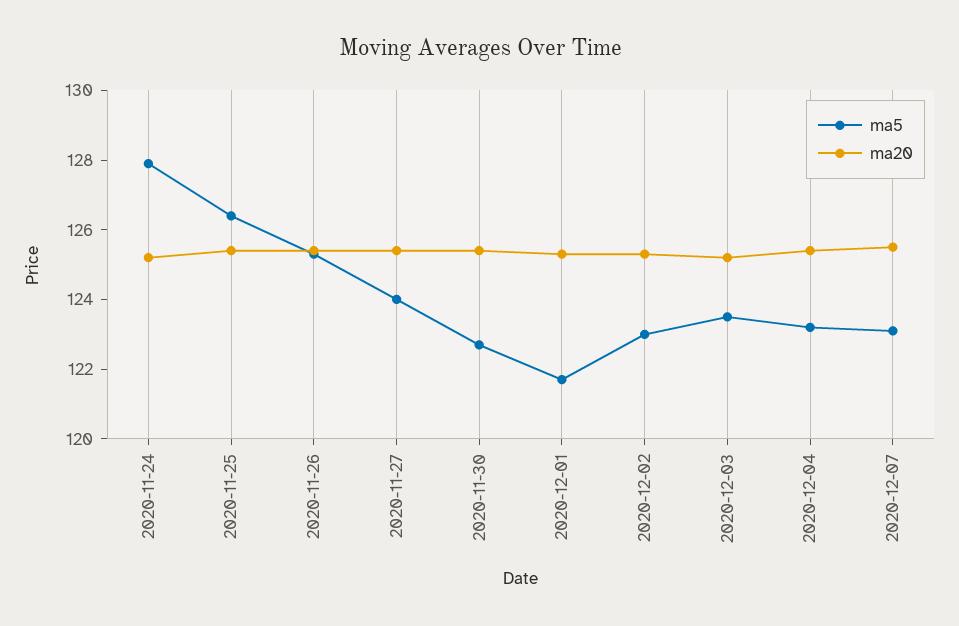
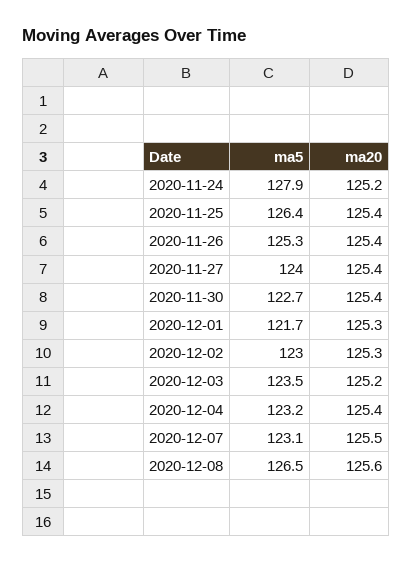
ma5, 2020-12-08: none -> 126.5
ma20, 2020-12-08: none -> 125.6

